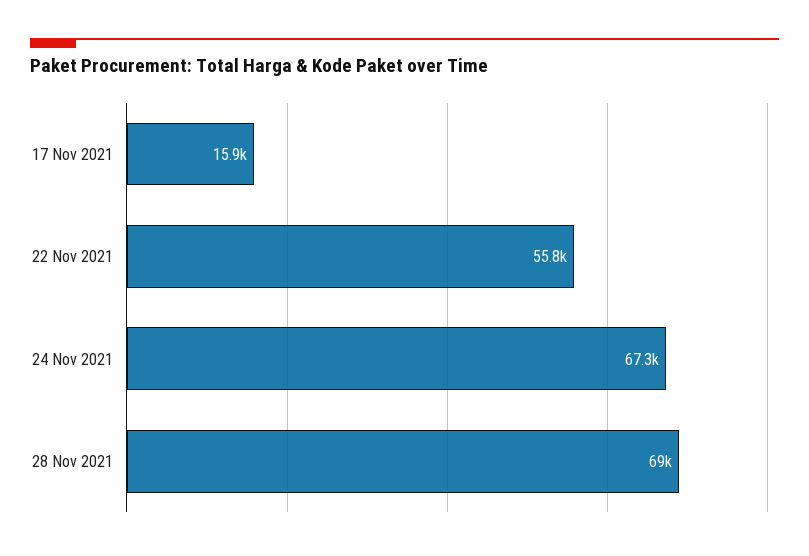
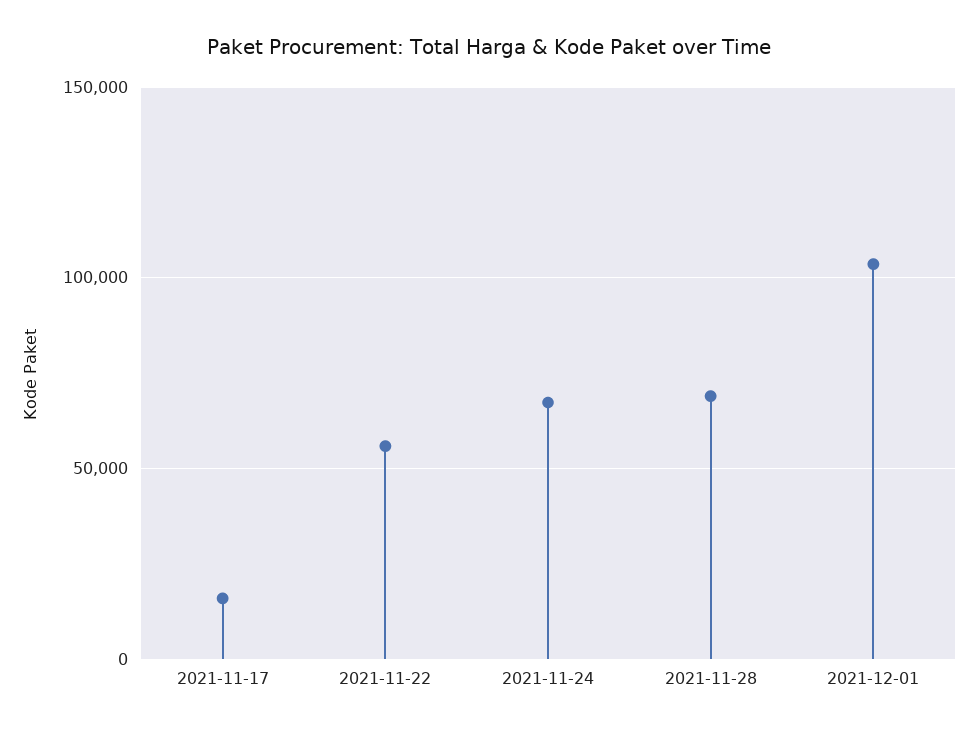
2021-12-01: none -> 105000

